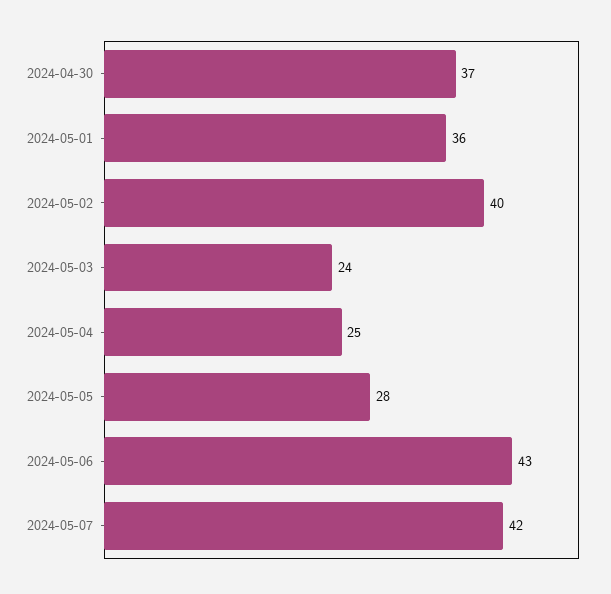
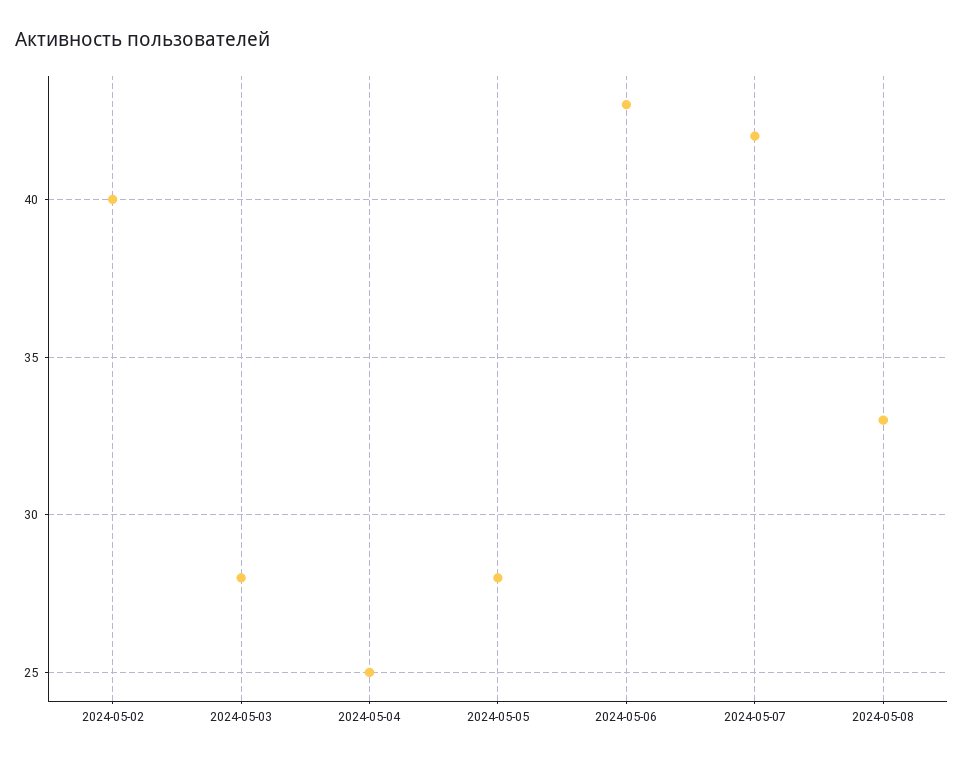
2024-04-30: 37 -> none
2024-05-01: 36 -> none
2024-05-03: 24 -> 28
2024-05-08: none -> 33

